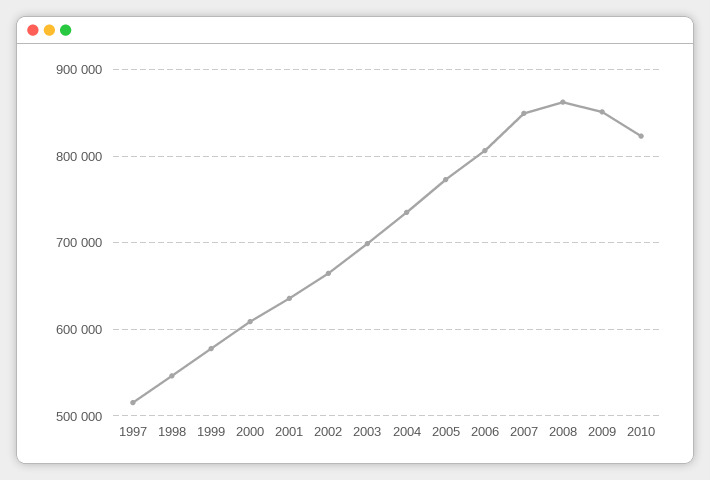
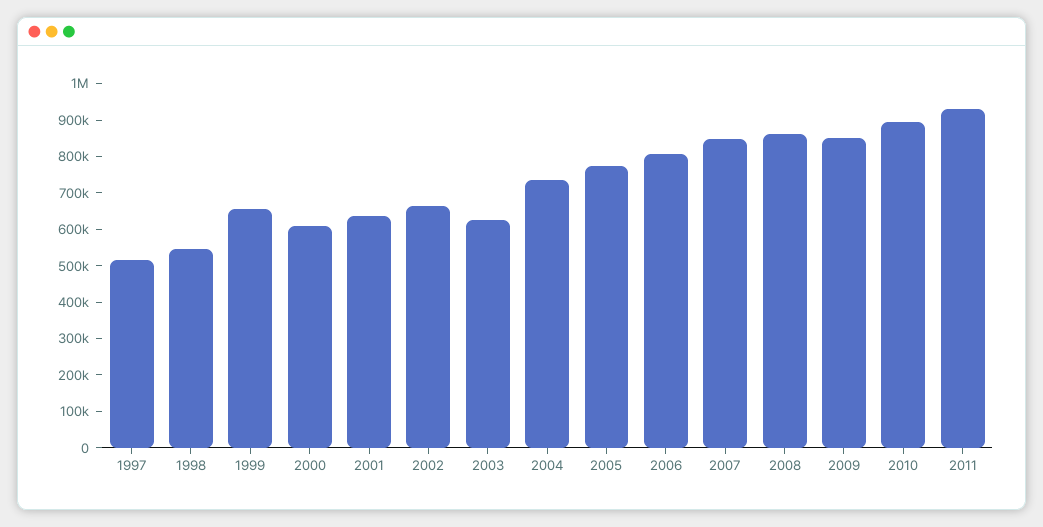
1999: 580000 -> 650000
2003: 700000 -> 625000
2010: 820000 -> 900000
2011: none -> 925000

